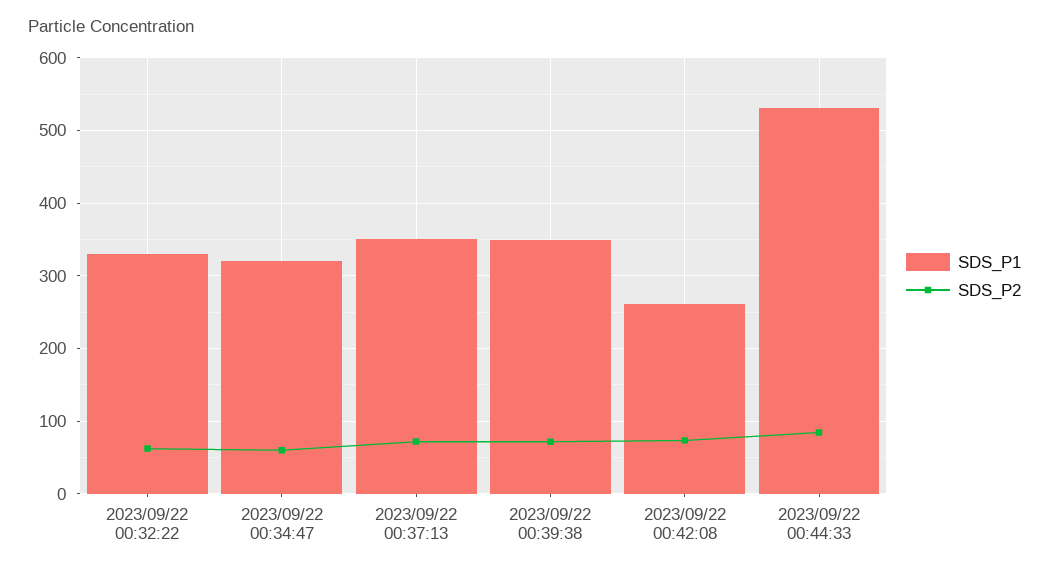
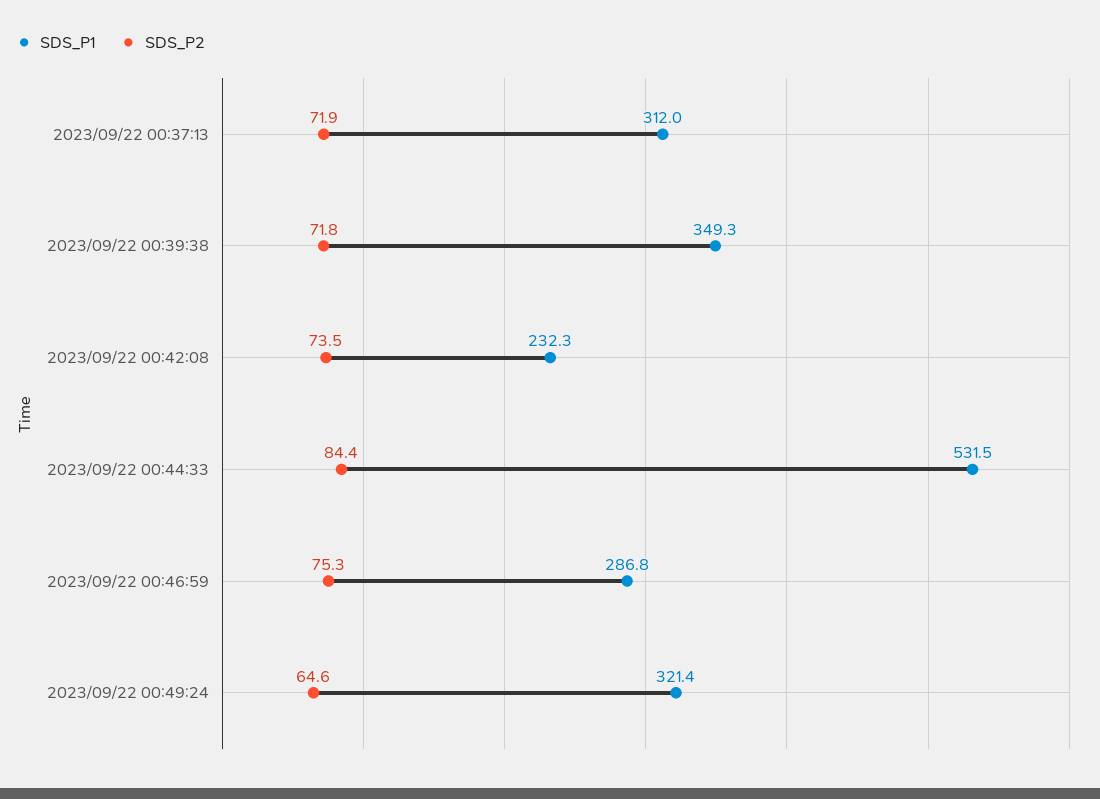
SDS_P1, 2023/09/22 00:32:22: 330 -> none
SDS_P2, 2023/09/22 00:32:22: 60 -> none
SDS_P1, 2023/09/22 00:34:47: 320 -> none
SDS_P2, 2023/09/22 00:34:47: 60 -> none
SDS_P1, 2023/09/22 00:37:13: 350 -> 312
SDS_P1, 2023/09/22 00:42:08: 260 -> 232.3
SDS_P1, 2023/09/22 00:46:59: none -> 286.8
SDS_P2, 2023/09/22 00:46:59: none -> 75.3
SDS_P1, 2023/09/22 00:49:24: none -> 321.4
SDS_P2, 2023/09/22 00:49:24: none -> 64.6

